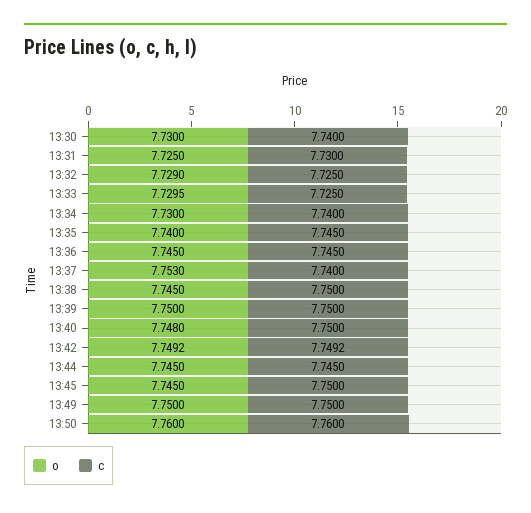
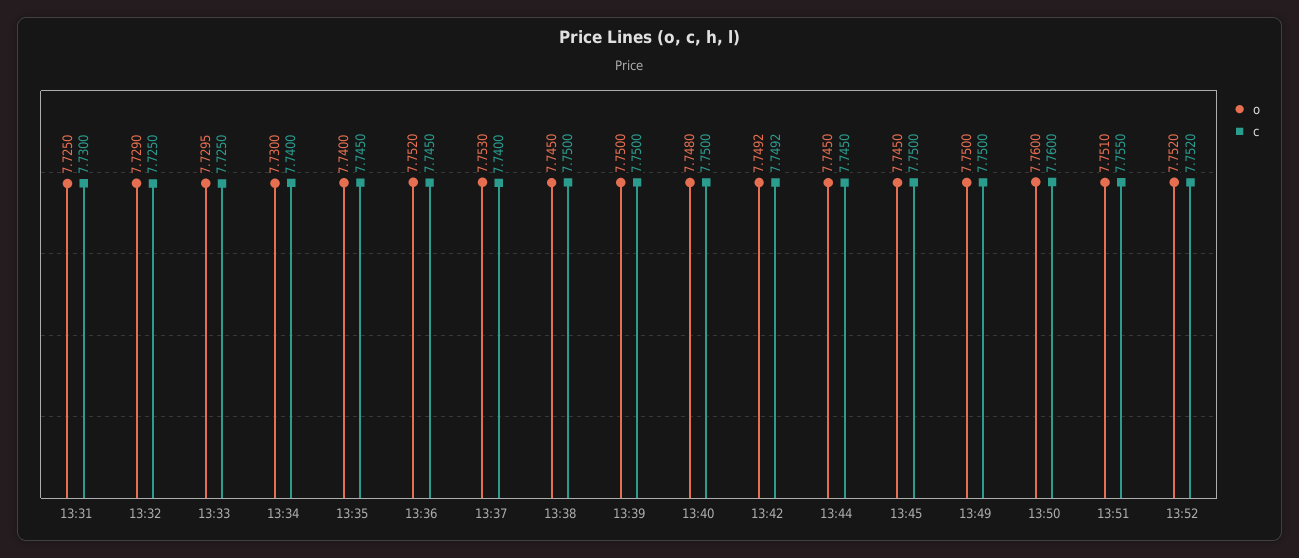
o, 13:30: 7.73 -> none
c, 13:30: 7.74 -> none
o, 13:36: 7.745 -> 7.752
o, 13:51: none -> 7.751
c, 13:51: none -> 7.755
o, 13:52: none -> 7.752
c, 13:52: none -> 7.752

